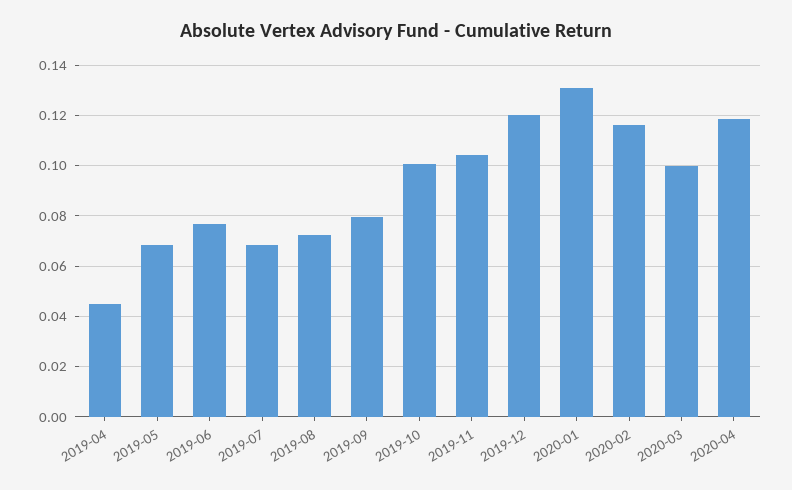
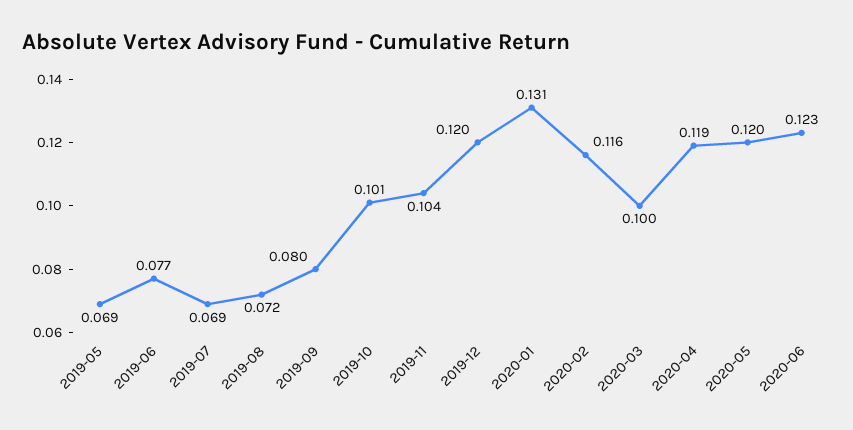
2019-04: 0.045 -> none
2020-05: none -> 0.12
2020-06: none -> 0.123

